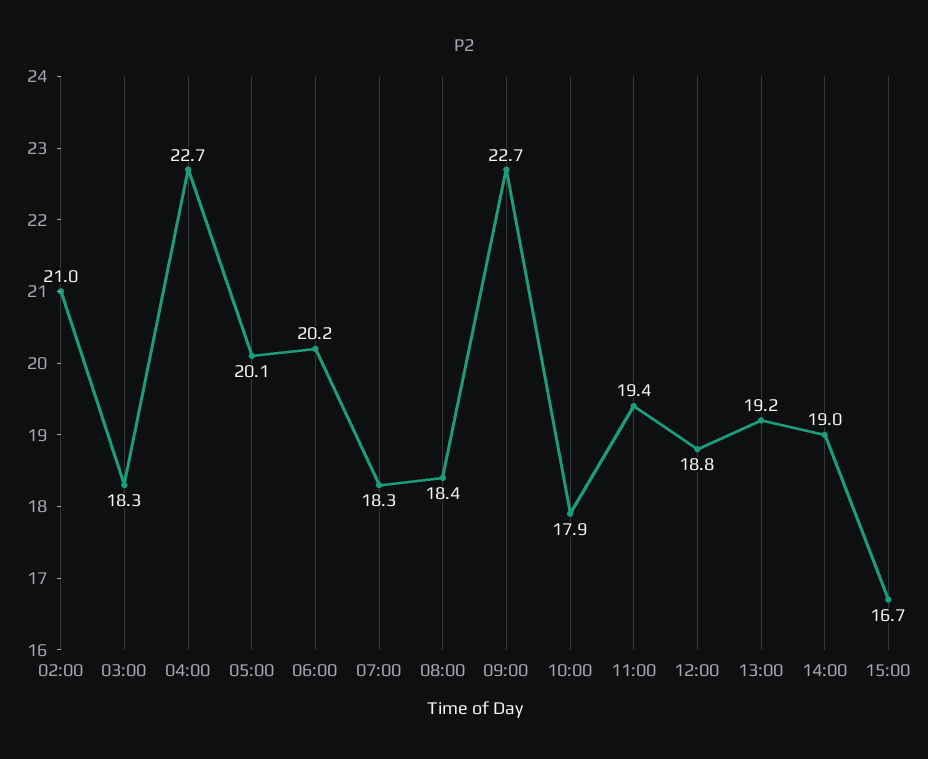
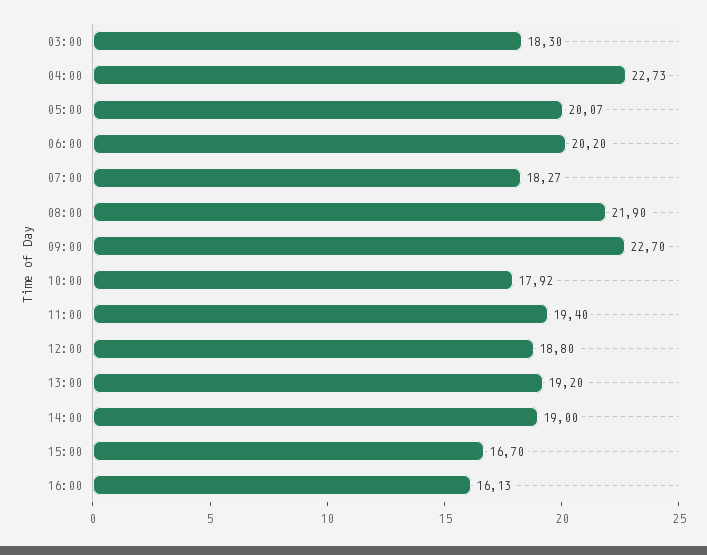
02:00: 21 -> none
08:00: 18.4 -> 21.9
16:00: none -> 16.13

